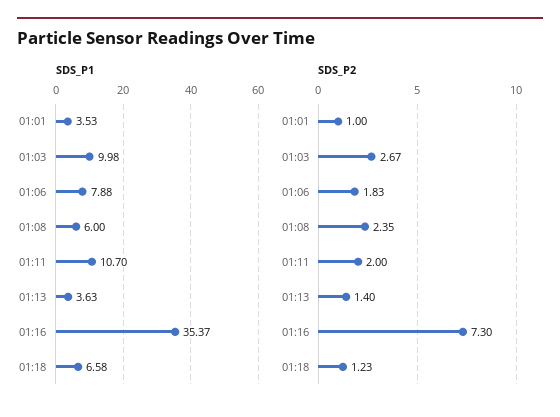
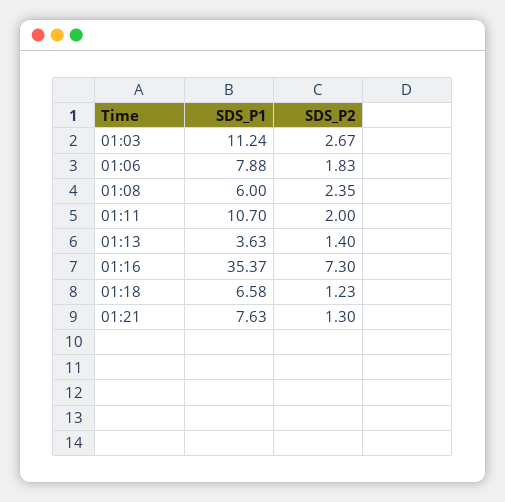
SDS_P1, 01:01: 3.53 -> none
SDS_P1, 01:03: 9.98 -> 11.24
SDS_P2, 01:01: 1 -> none
SDS_P1, 01:21: none -> 7.63
SDS_P2, 01:21: none -> 1.3

